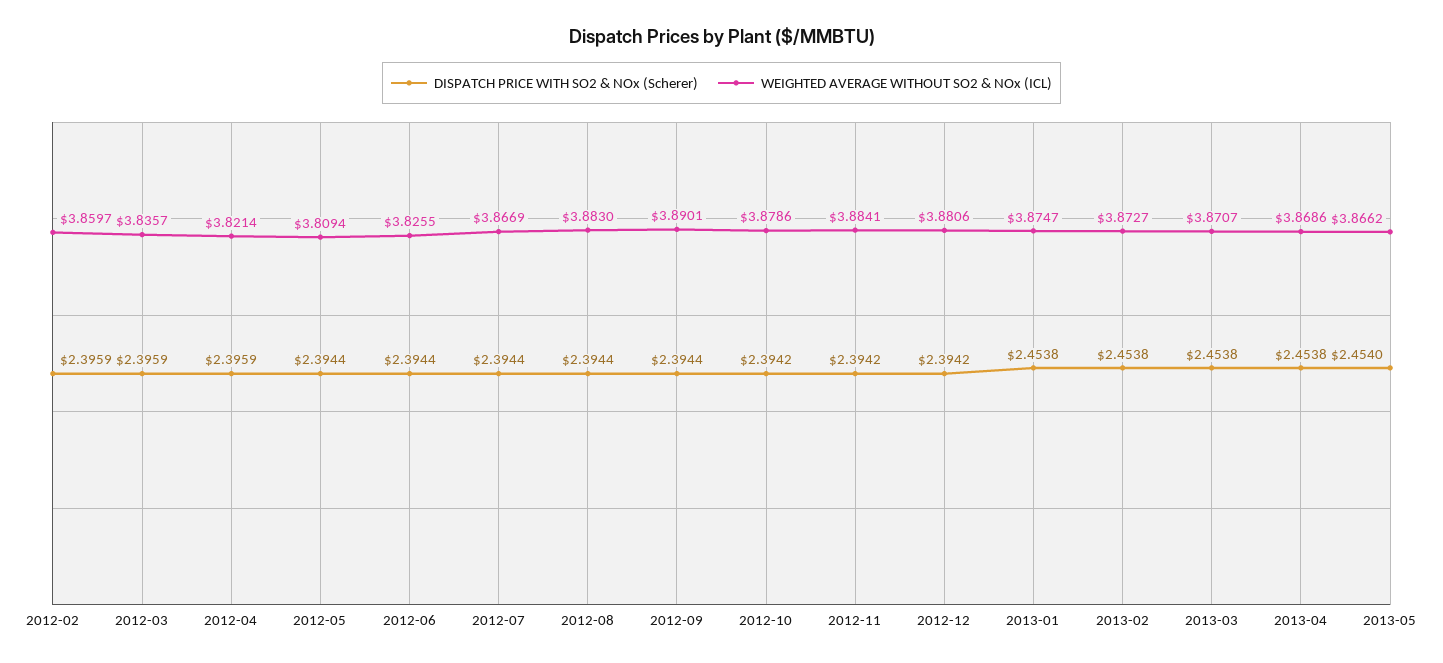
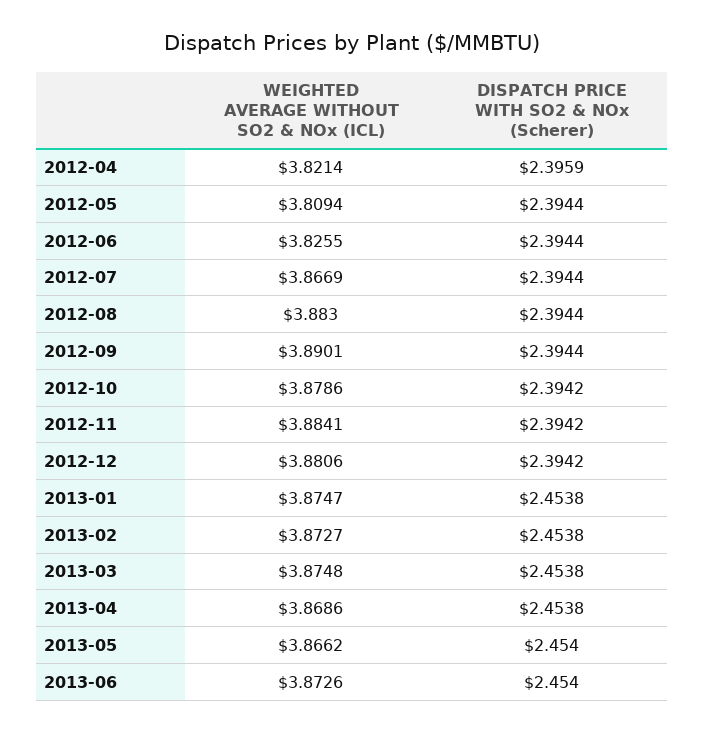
DISPATCH PRICE WITH SO2 & NOx (Scherer), 2012-02: 2.3959 -> none
WEIGHTED AVERAGE WITHOUT SO2 & NOx (ICL), 2012-02: 3.8597 -> none
DISPATCH PRICE WITH SO2 & NOx (Scherer), 2012-03: 2.3959 -> none
WEIGHTED AVERAGE WITHOUT SO2 & NOx (ICL), 2012-03: 3.8357 -> none
WEIGHTED AVERAGE WITHOUT SO2 & NOx (ICL), 2013-03: 3.8707 -> 3.8748
WEIGHTED AVERAGE WITHOUT SO2 & NOx (ICL), 2013-06: none -> 3.8726
DISPATCH PRICE WITH SO2 & NOx (Scherer), 2013-06: none -> 2.454

